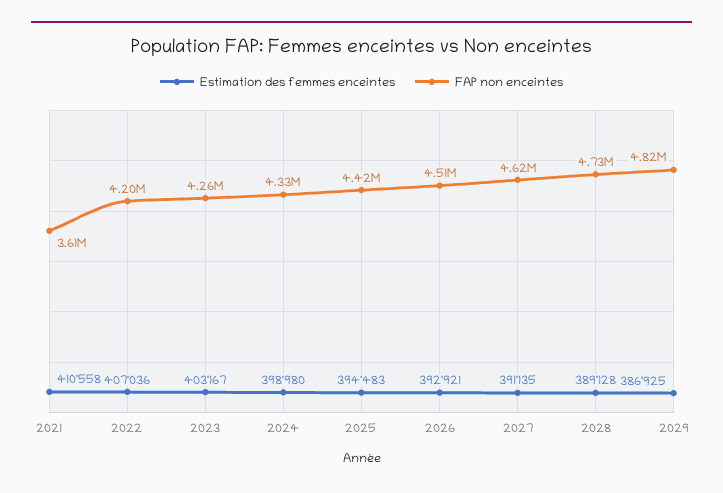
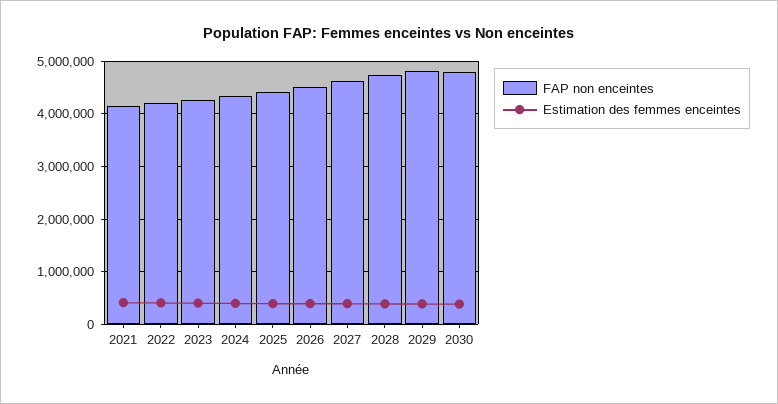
FAP non enceintes, 2021: 3610000 -> 4200000
FAP non enceintes, 2030: none -> 4800000
Estimation des femmes enceintes, 2030: none -> 400000

